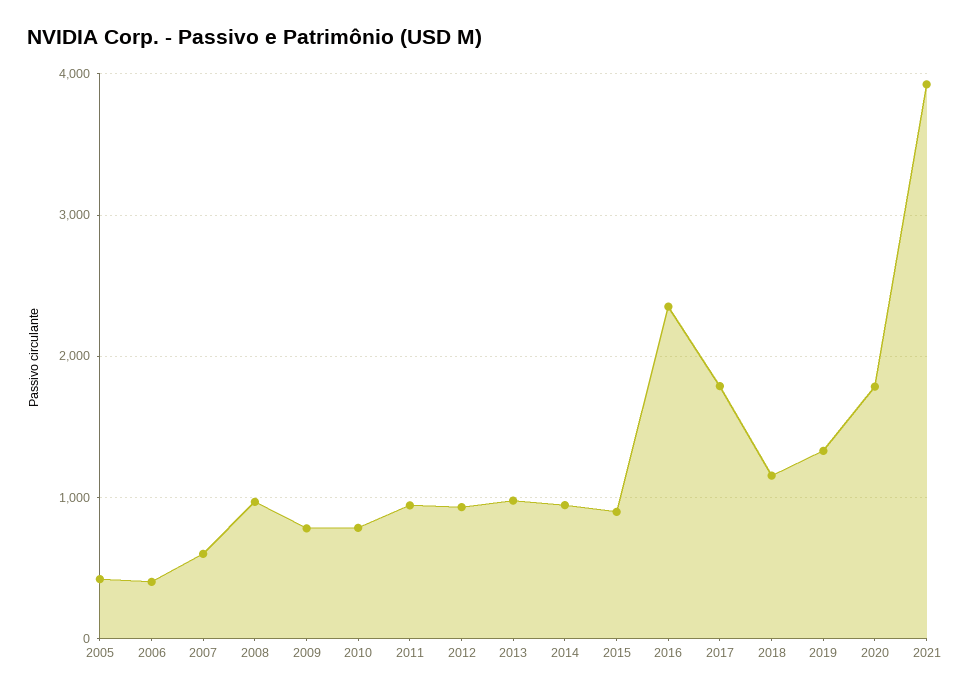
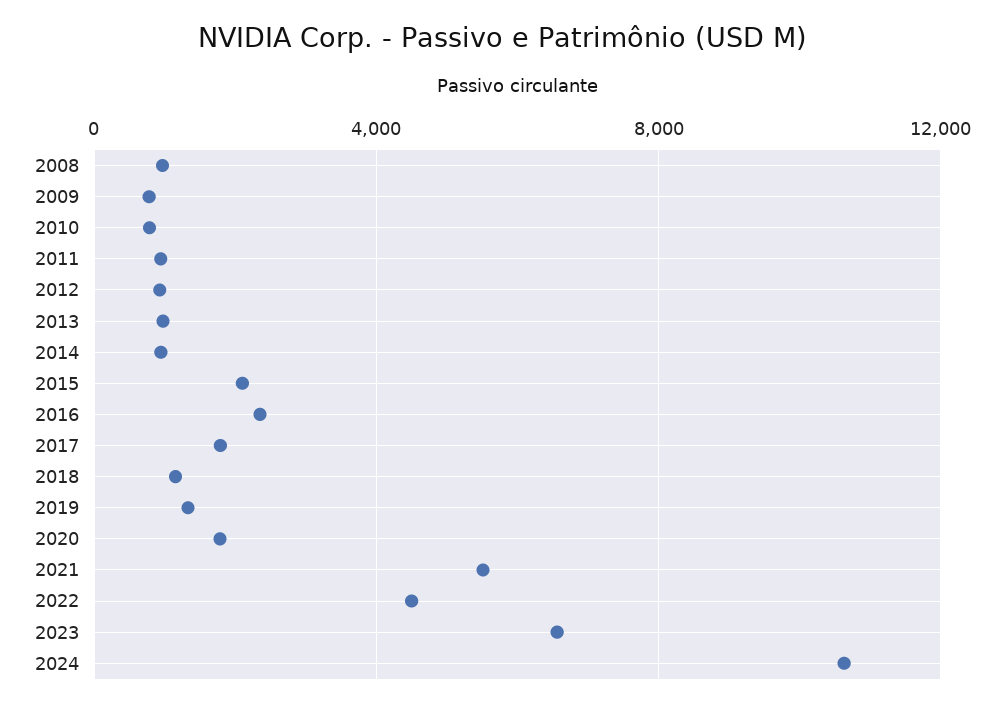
2005: 400 -> none
2006: 400 -> none
2007: 600 -> none
2015: 900 -> 2000
2021: 3900 -> 5500
2022: none -> 4500
2023: none -> 6500
2024: none -> 10500

